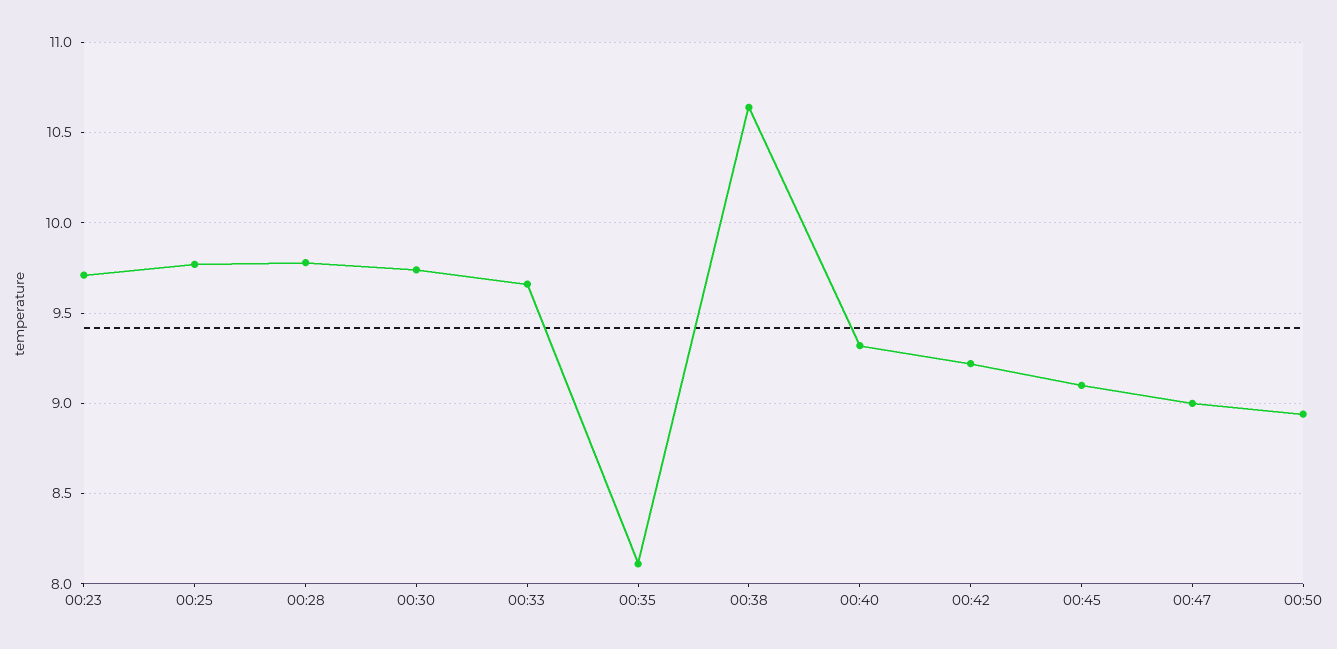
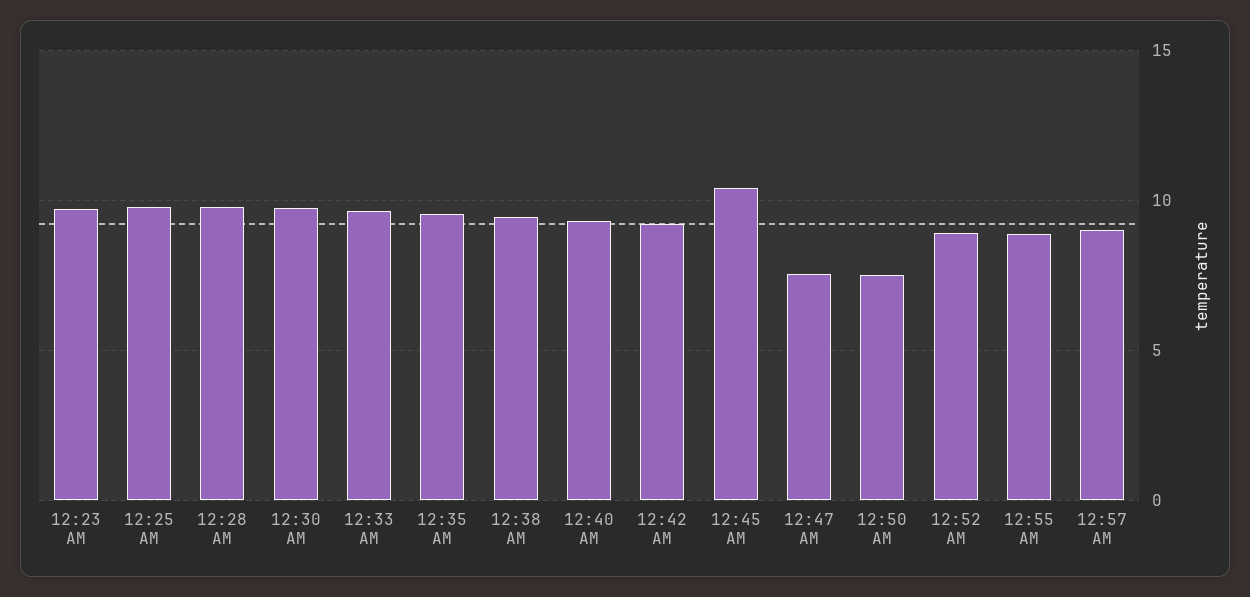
00:35: 8.1 -> 9.5
00:38: 10.65 -> 9.5
00:45: 9.1 -> 10.5
00:47: 9 -> 7.5
00:50: 8.95 -> 7.5
12:52 AM: none -> 9
12:55 AM: none -> 9
12:57 AM: none -> 9

